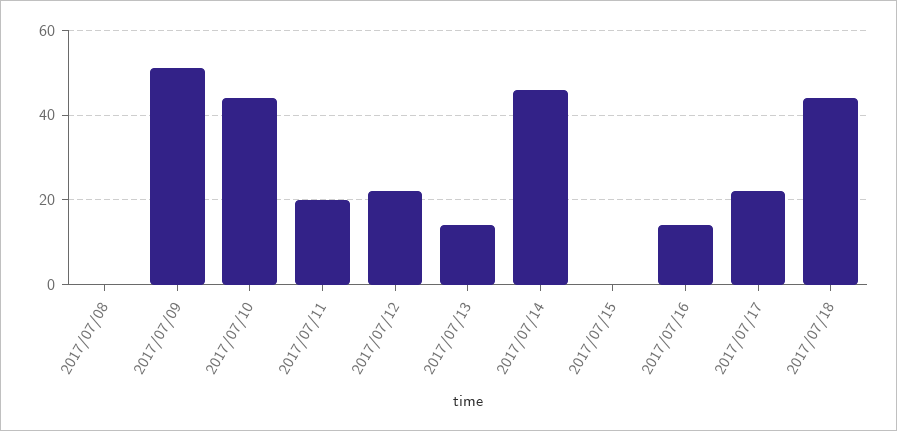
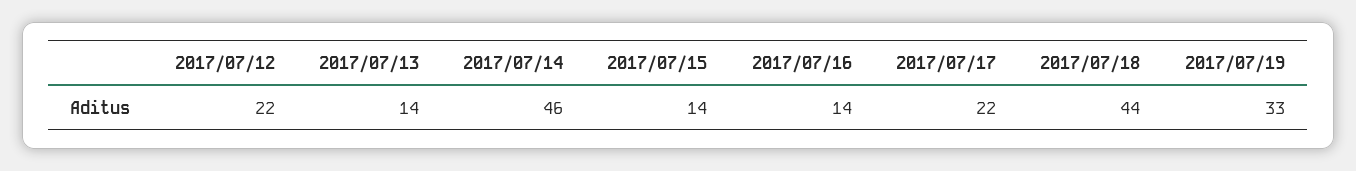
2017/07/08: 0 -> none
2017/07/09: 50 -> none
2017/07/10: 45 -> none
2017/07/11: 20 -> none
2017/07/15: 0 -> 14
2017/07/19: none -> 33

